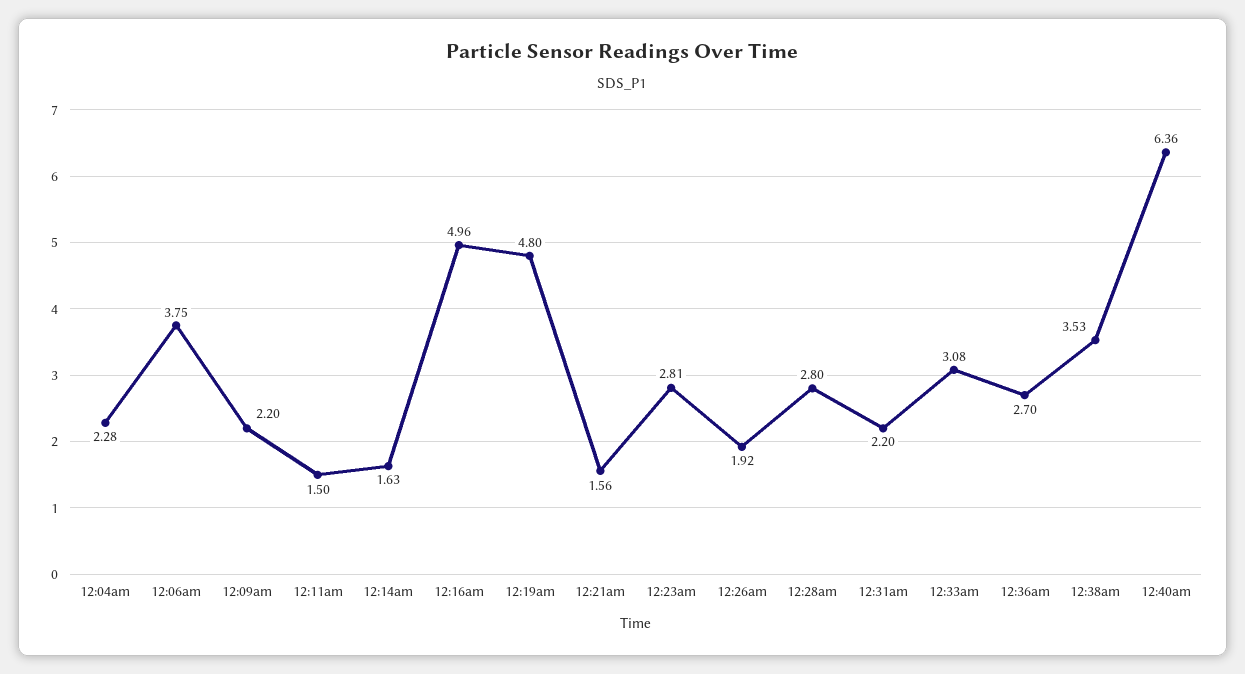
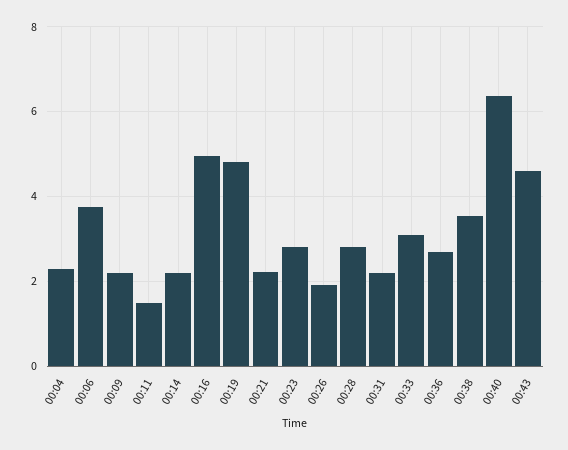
12:14am: 1.63 -> 2.2
12:21am: 1.56 -> 2.2
00:43: none -> 4.6

